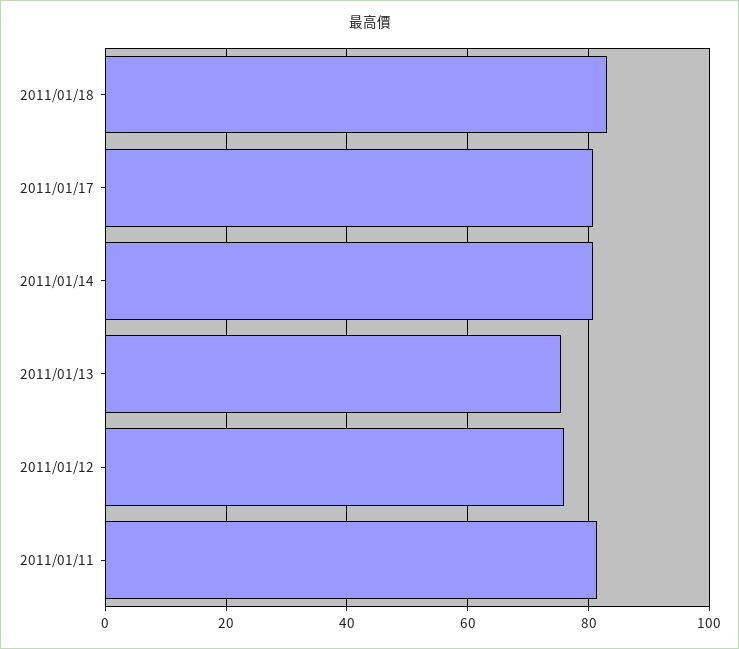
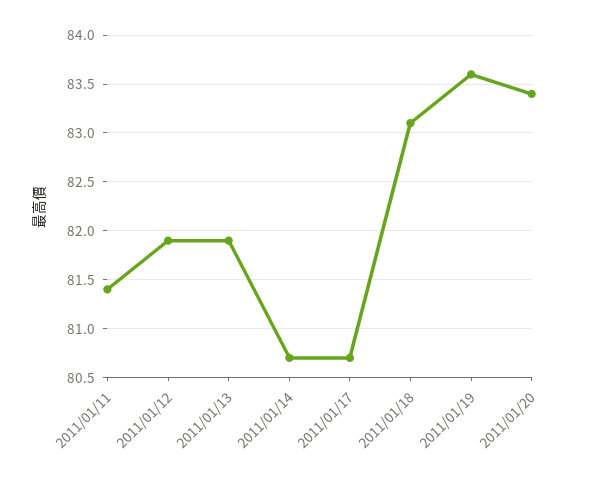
2011/01/13: 76 -> 81.9
2011/01/12: 76 -> 81.9
2011/01/19: none -> 83.6
2011/01/20: none -> 83.4

